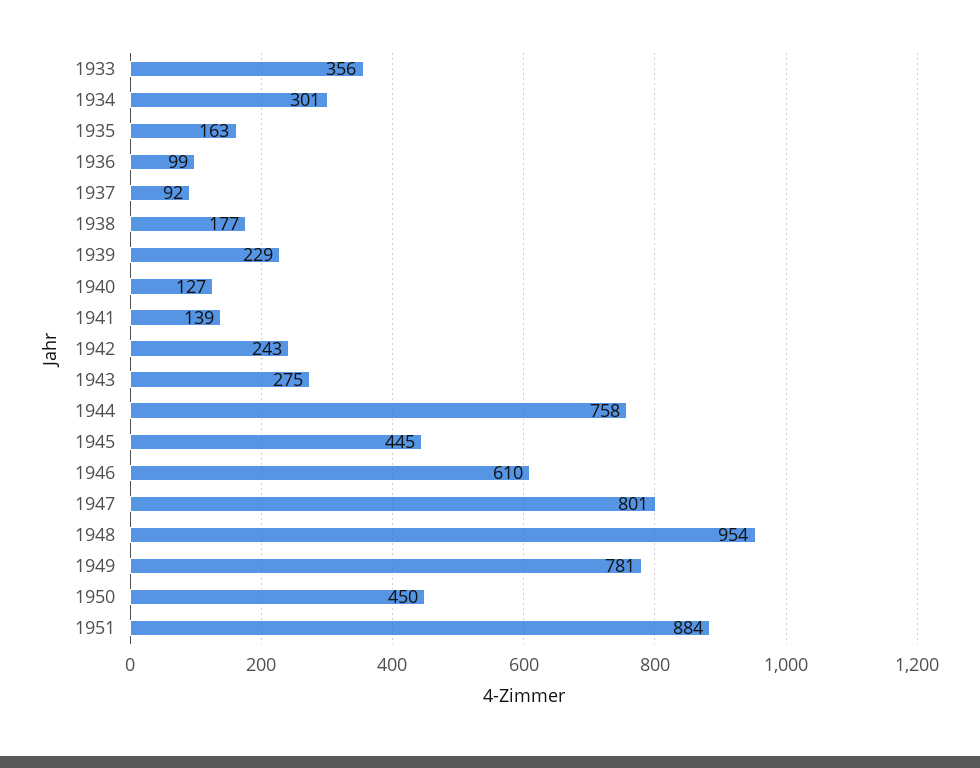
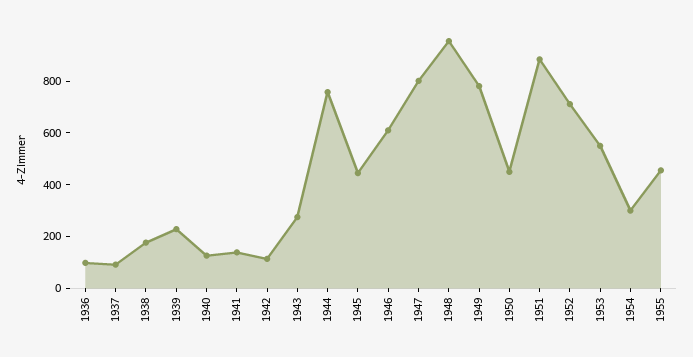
1933: 356 -> none
1934: 301 -> none
1935: 163 -> none
1942: 243 -> 100
1952: none -> 700
1953: none -> 550
1954: none -> 300
1955: none -> 450

